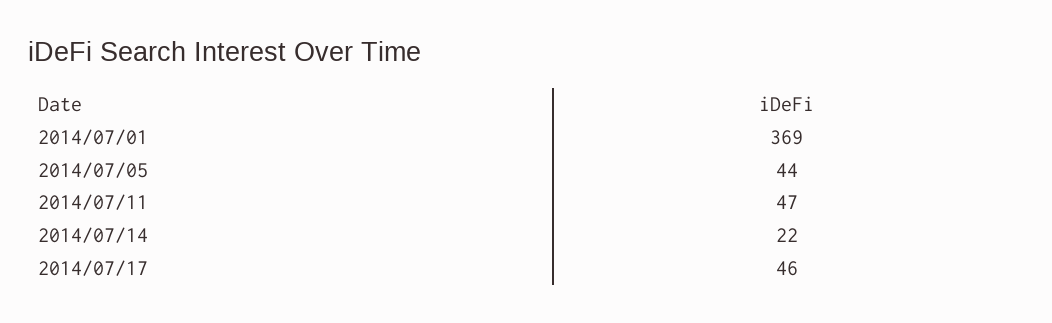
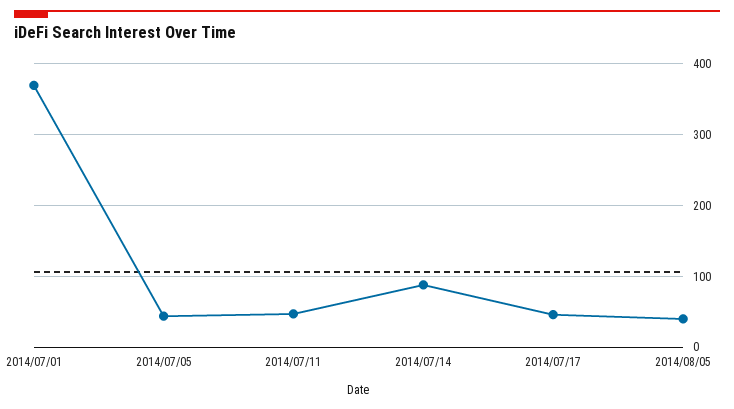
2014/07/14: 22 -> 90
2014/08/05: none -> 40

